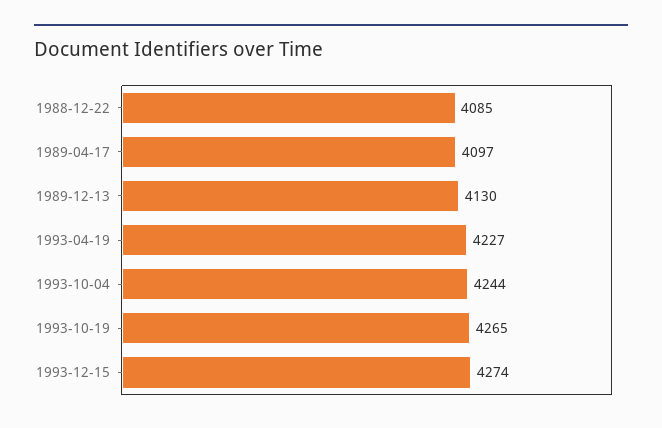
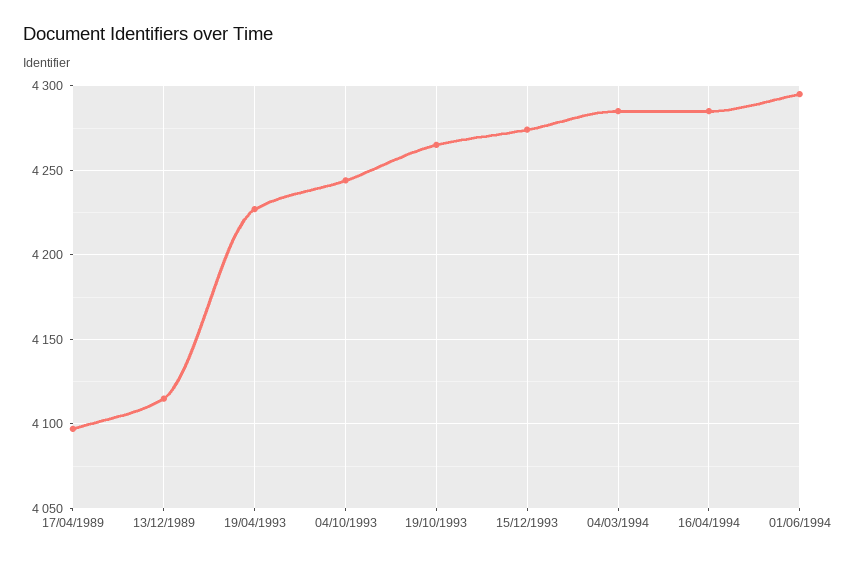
1988-12-22: 4085 -> none
1989-12-13: 4130 -> 4115
04/03/1994: none -> 4285
16/04/1994: none -> 4285
01/06/1994: none -> 4295

